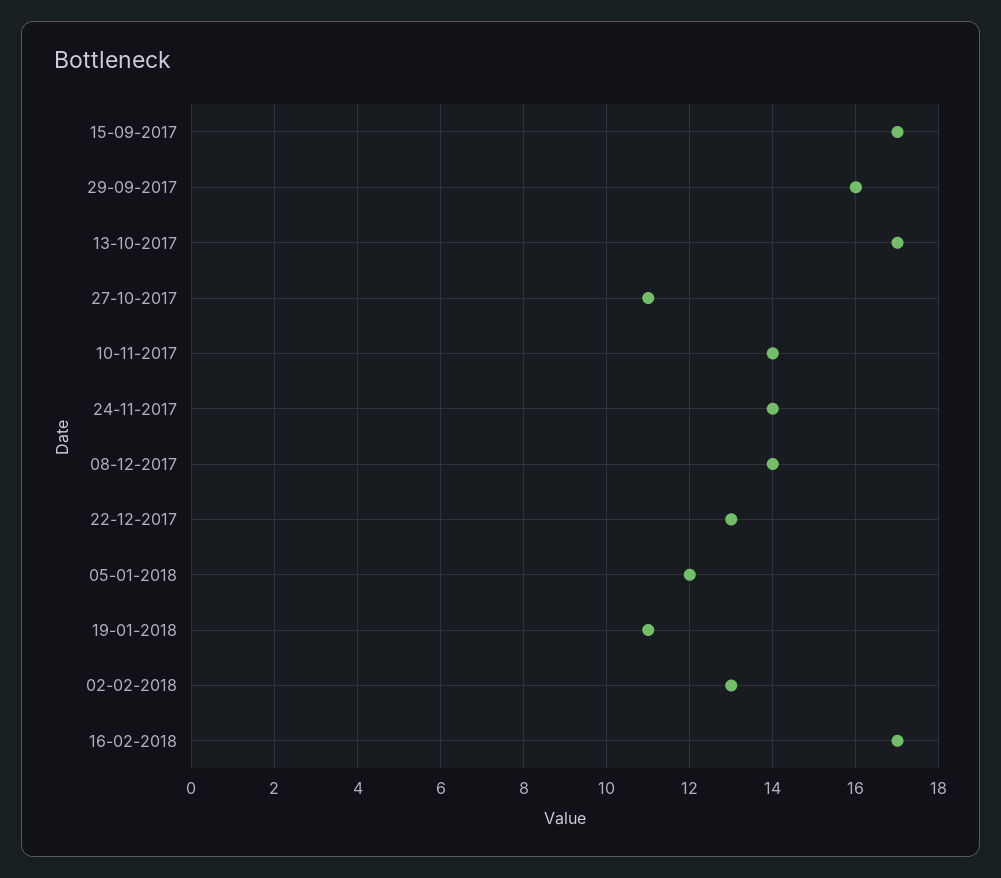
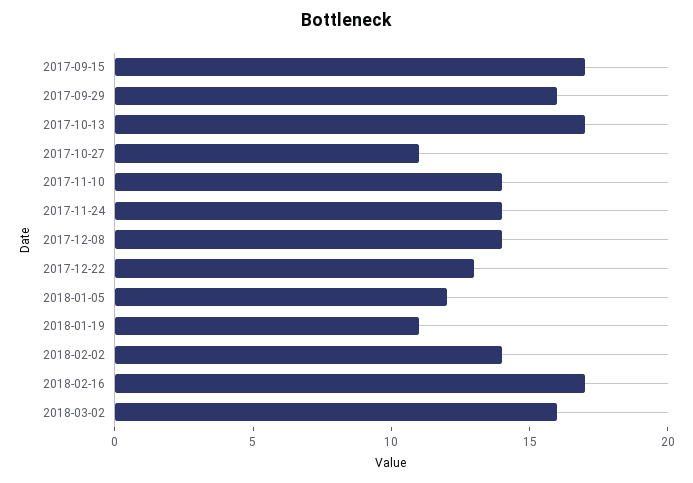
02-02-2018: 13 -> 14
2018-03-02: none -> 16

